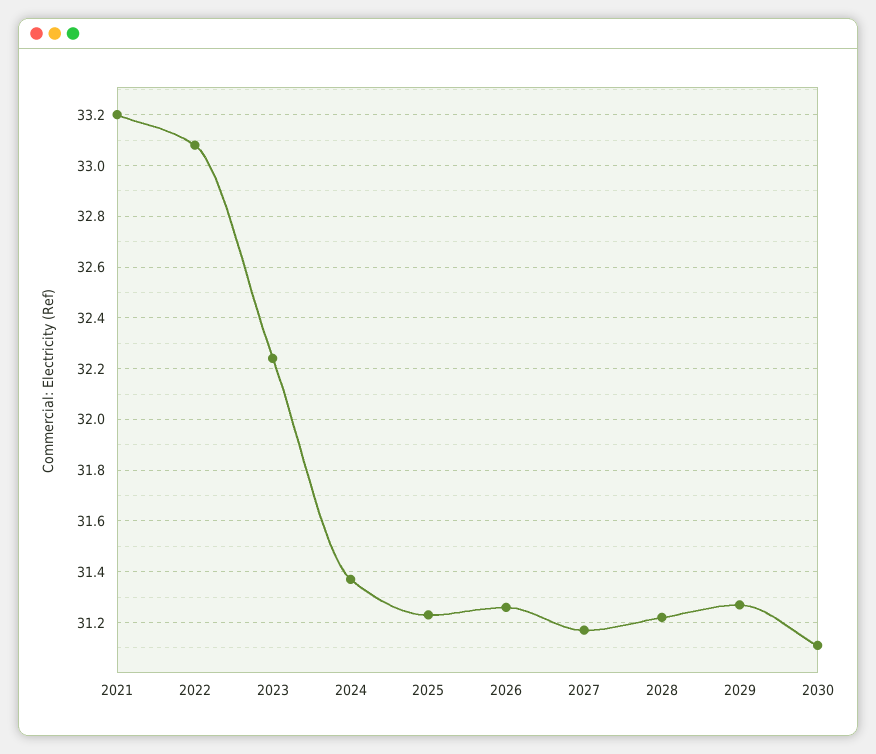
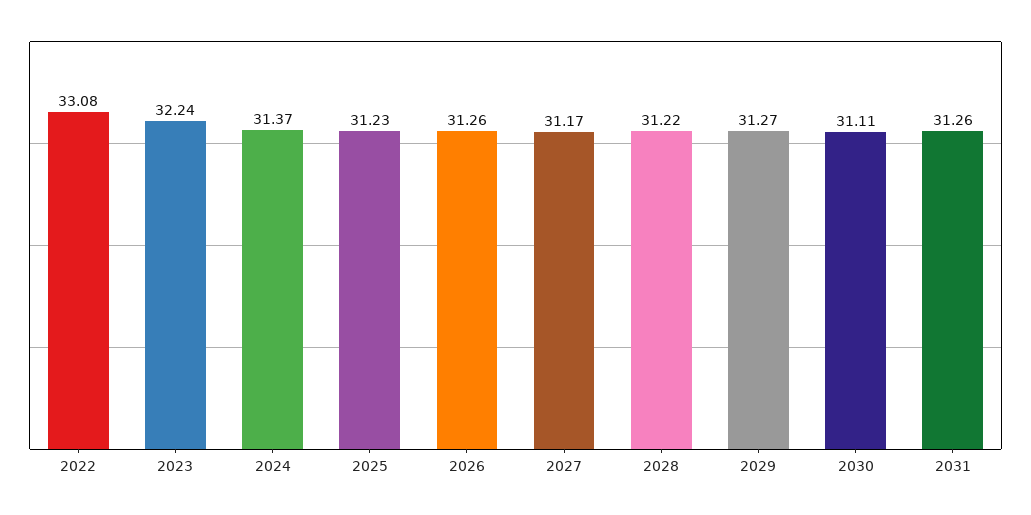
2021: 33.2 -> none
2031: none -> 31.26

